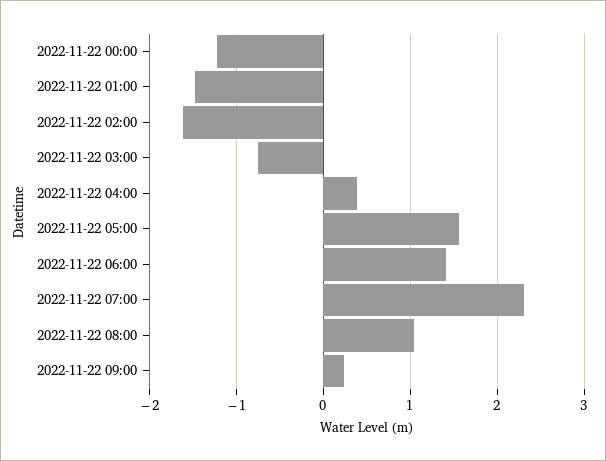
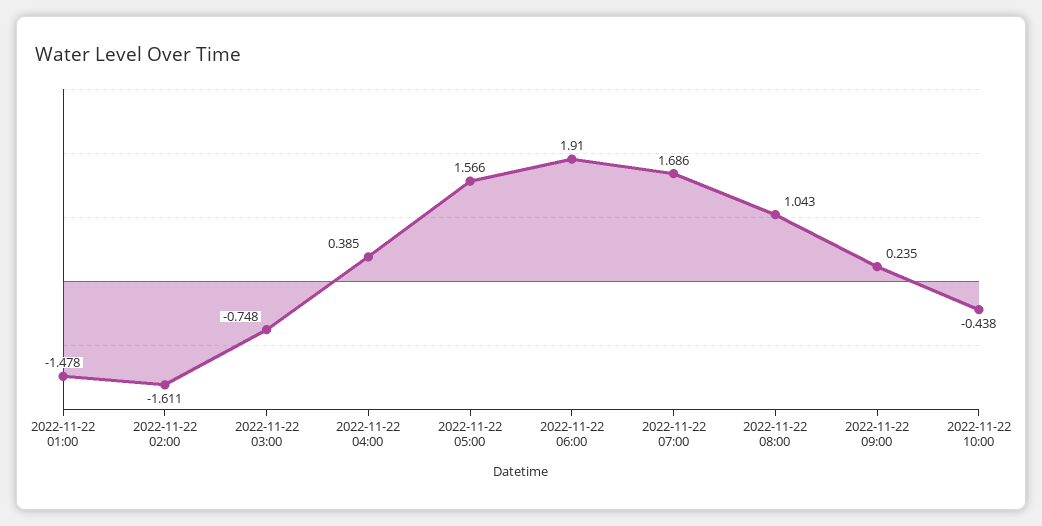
2022-11-22 00:00: -1.2 -> none
2022-11-22 06:00: 1.4 -> 1.91
2022-11-22 07:00: 2.3 -> 1.686
2022-11-22 10:00: none -> -0.438

